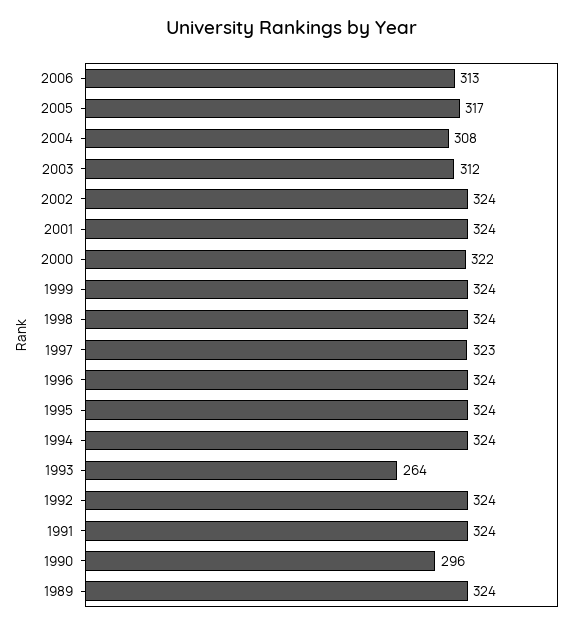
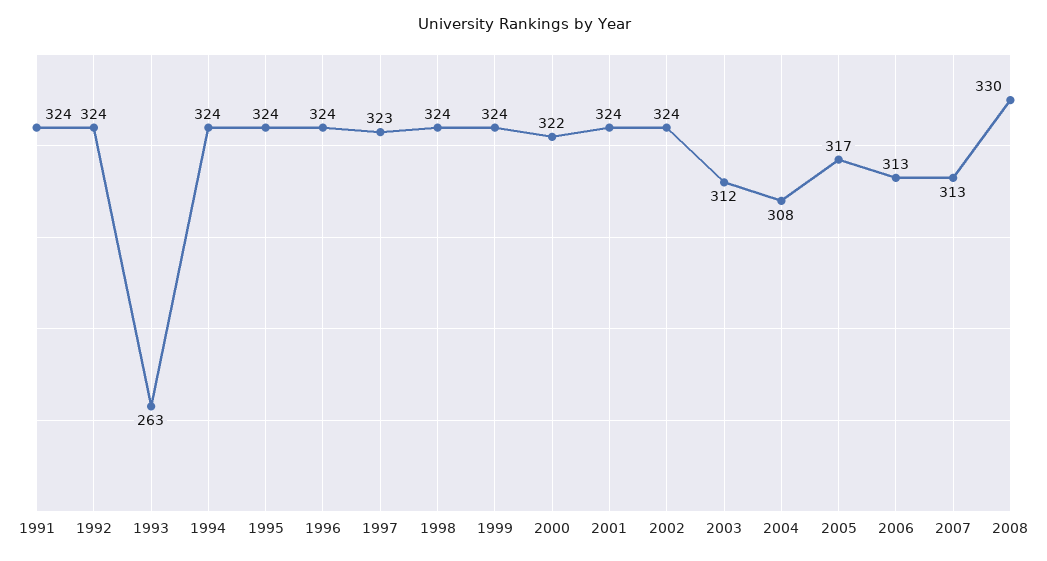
1993: 264 -> 263
1990: 296 -> none
1989: 324 -> none
2007: none -> 313
2008: none -> 330

